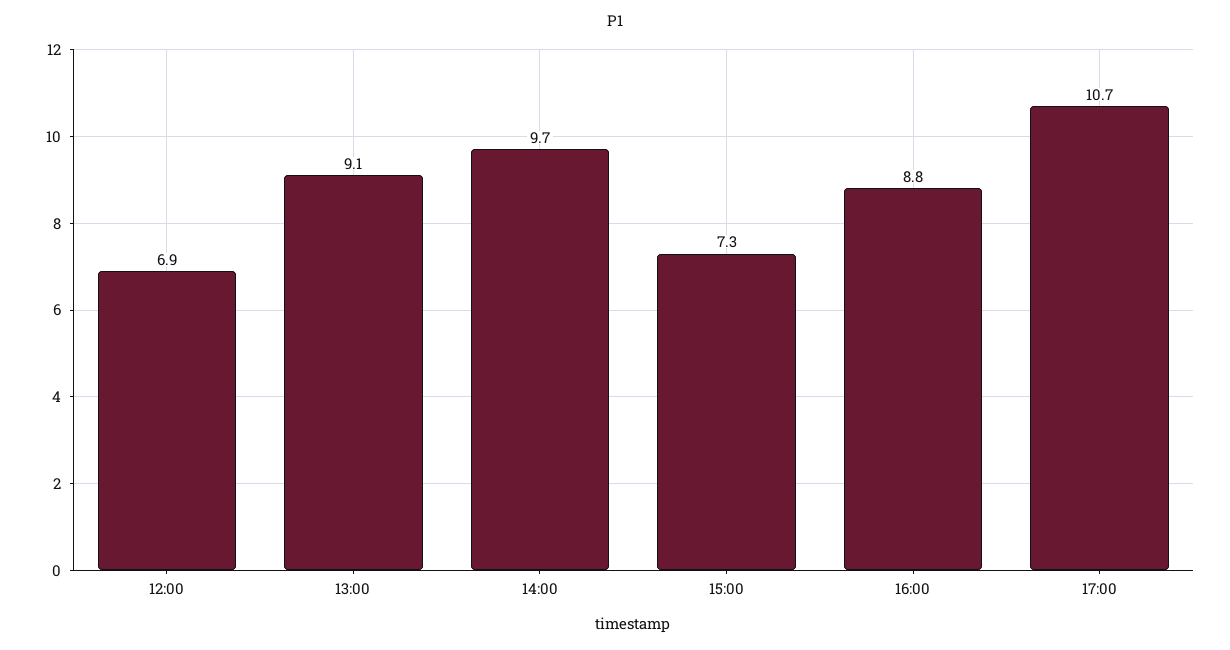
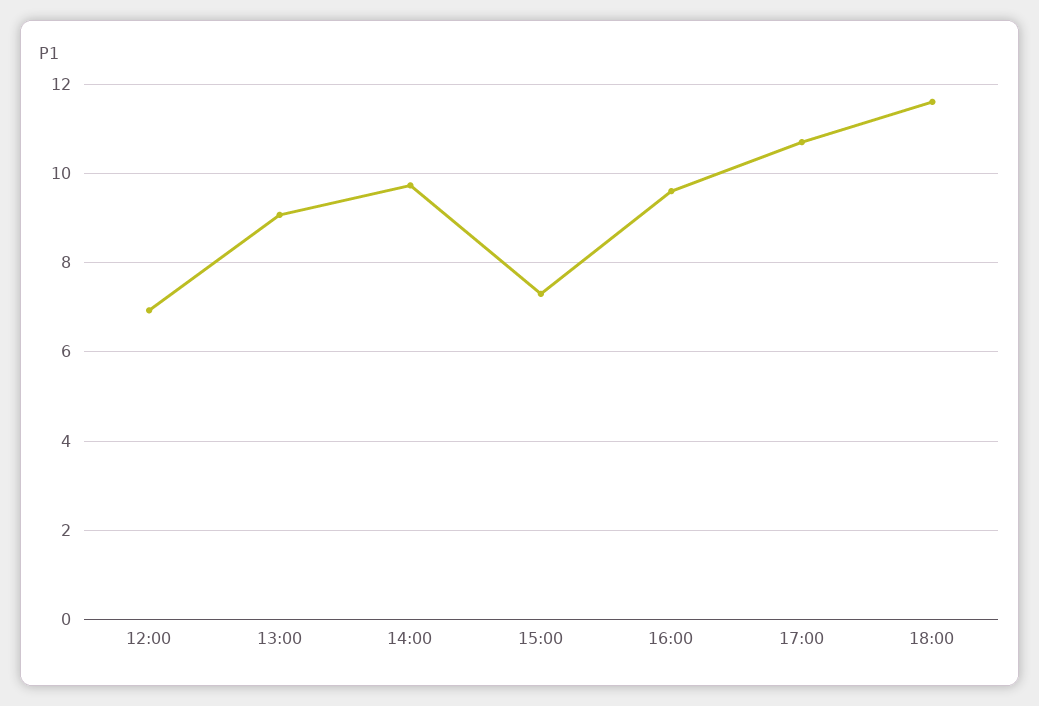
16:00: 8.8 -> 9.6
18:00: none -> 11.6

